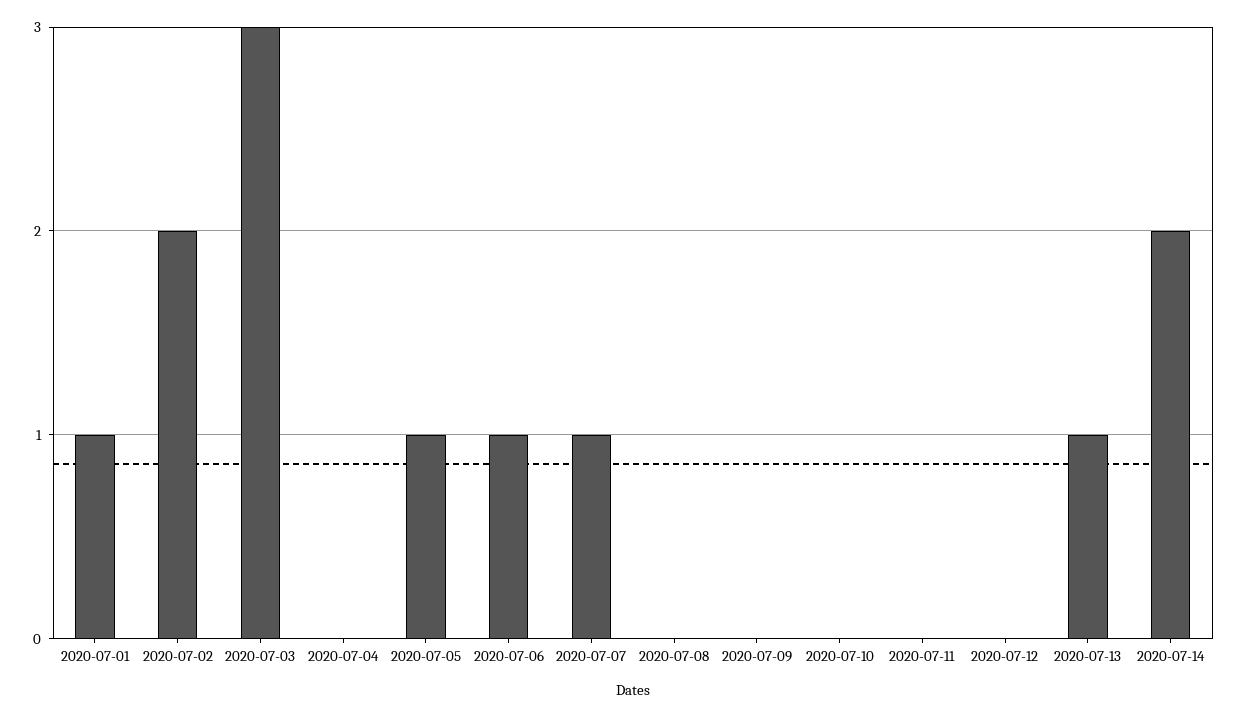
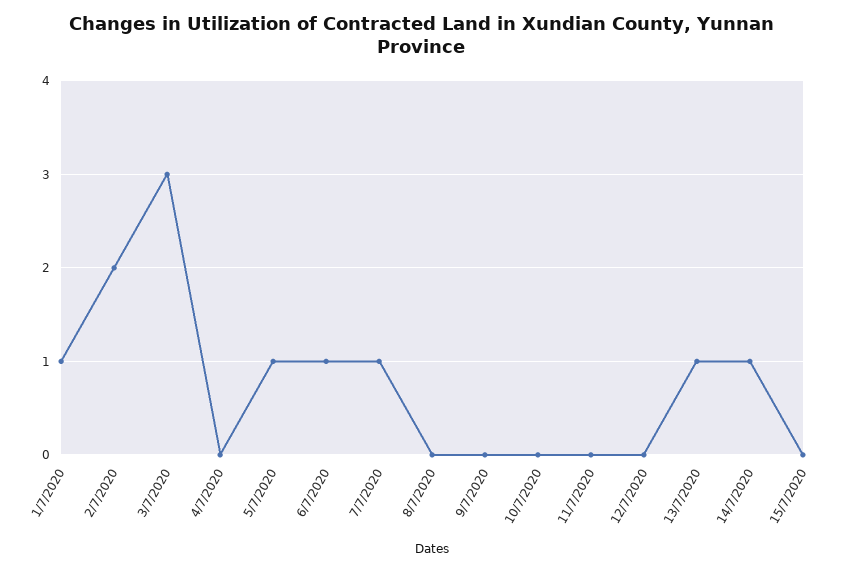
2020-07-14: 2 -> 1
15/7/2020: none -> 0

